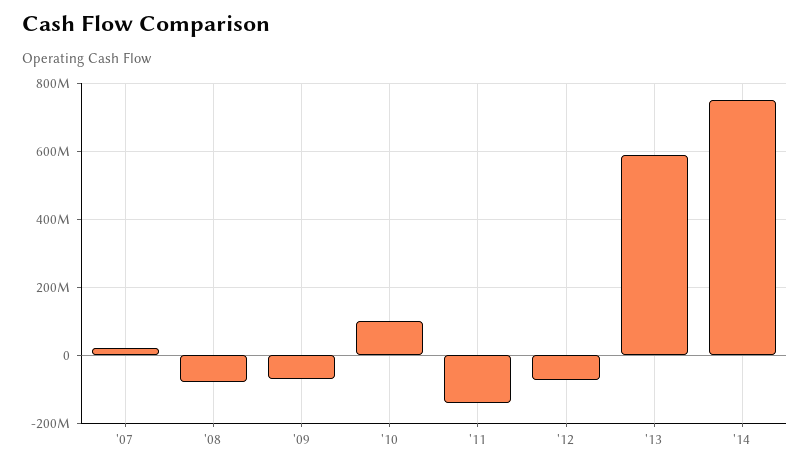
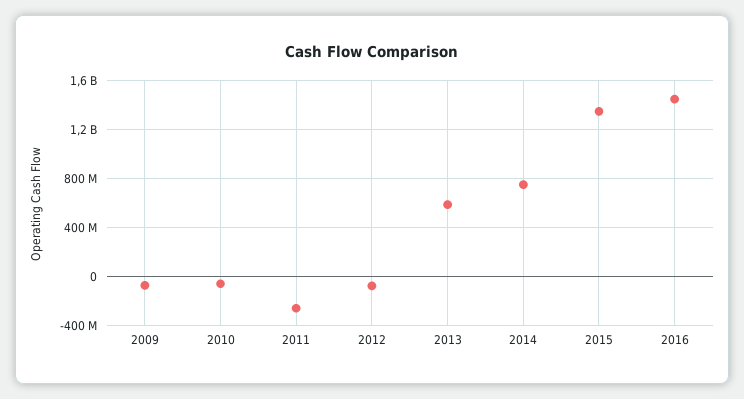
'07: 20000000 -> none
'08: -80000000 -> none
'10: 100000000 -> -50000000
'11: -140000000 -> -250000000
2015: none -> 1350000000
2016: none -> 1450000000

